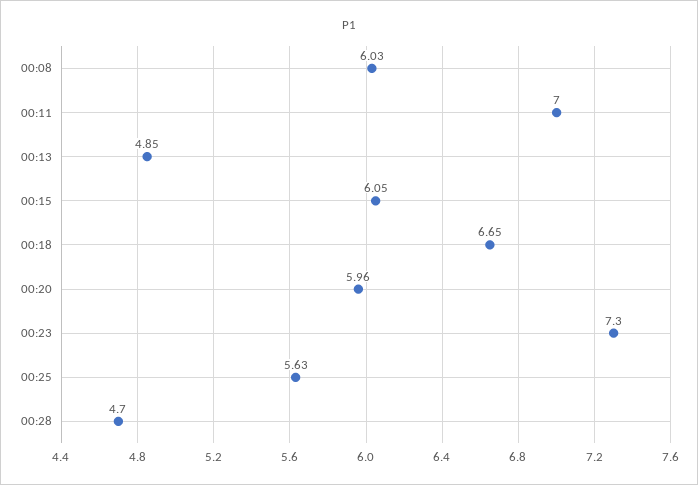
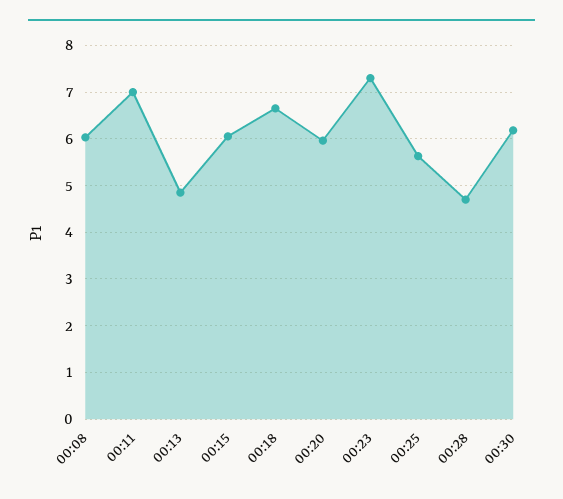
00:30: none -> 6.2

